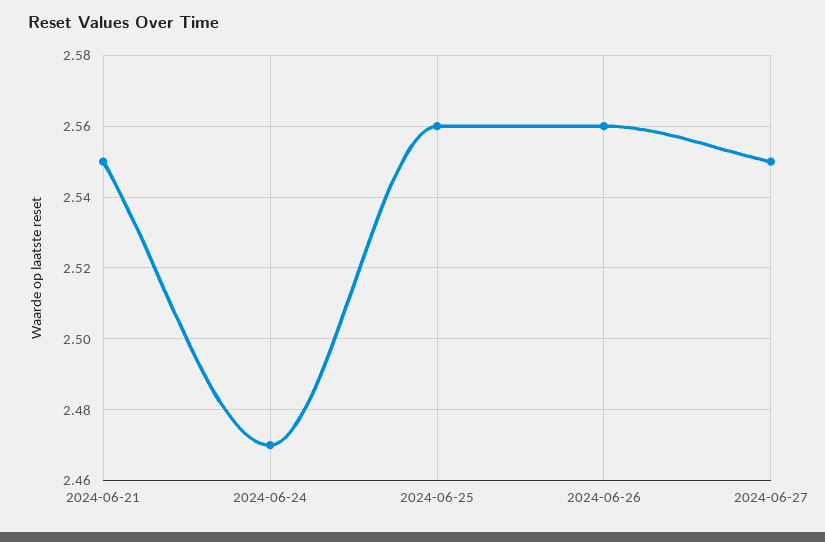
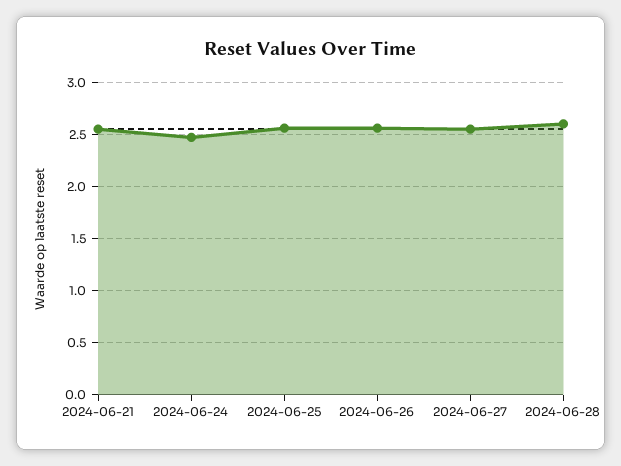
2024-06-28: none -> 2.6

